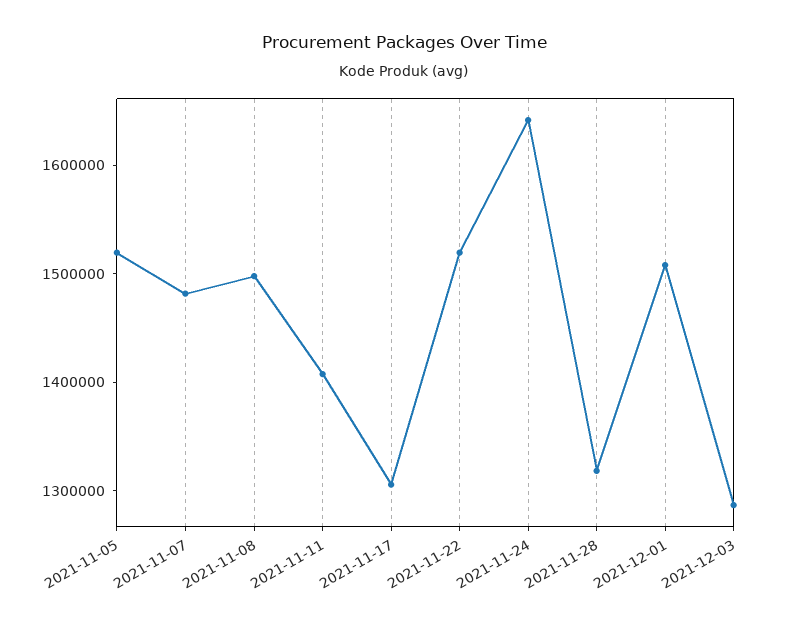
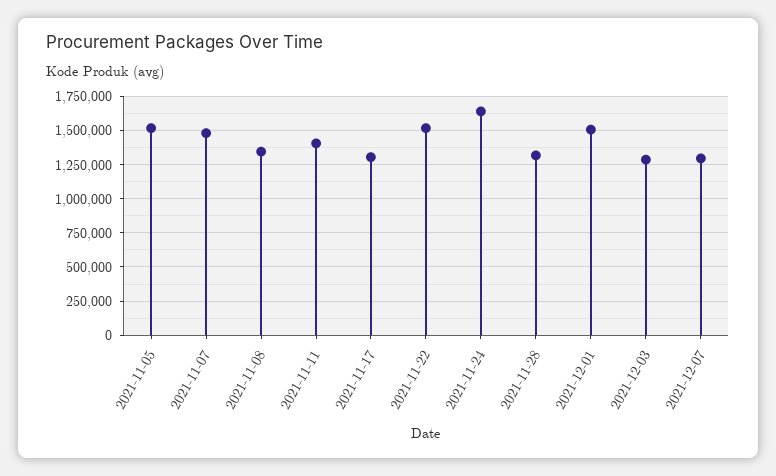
2021-11-08: 1500000 -> 1350000
2021-12-07: none -> 1300000

